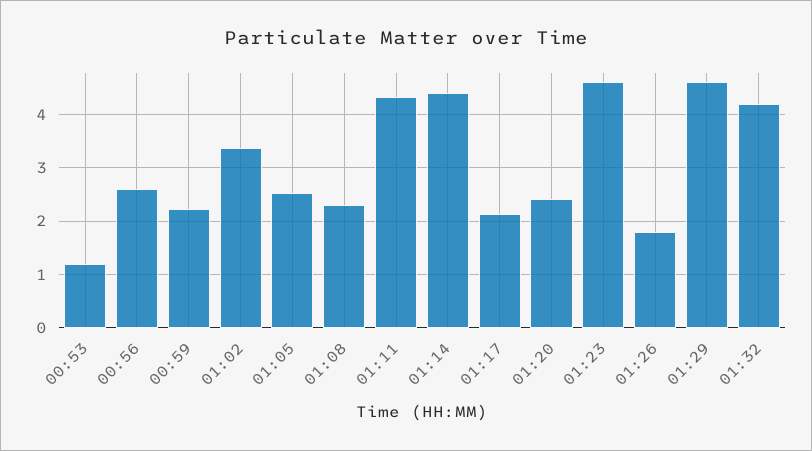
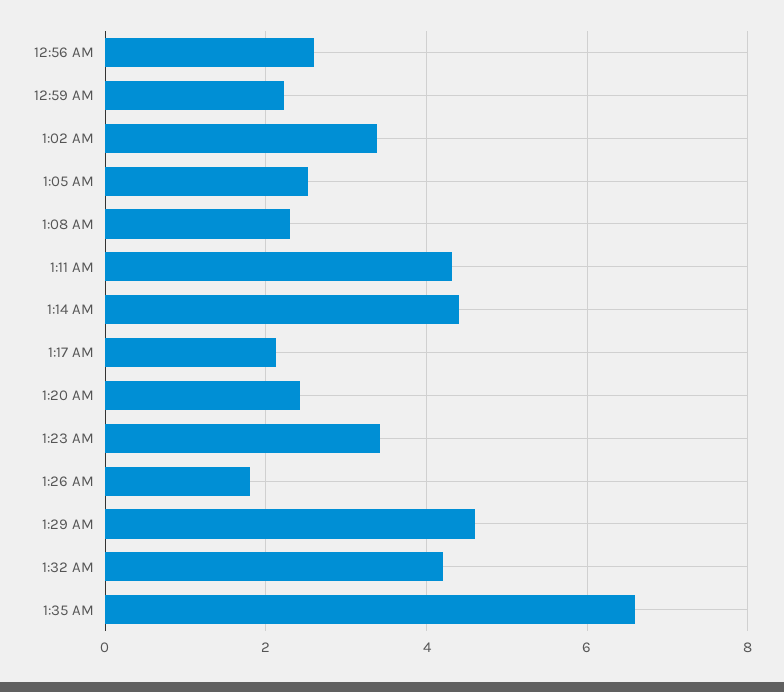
00:53: 1.2 -> none
01:23: 4.6 -> 3.4
1:35 AM: none -> 6.6

